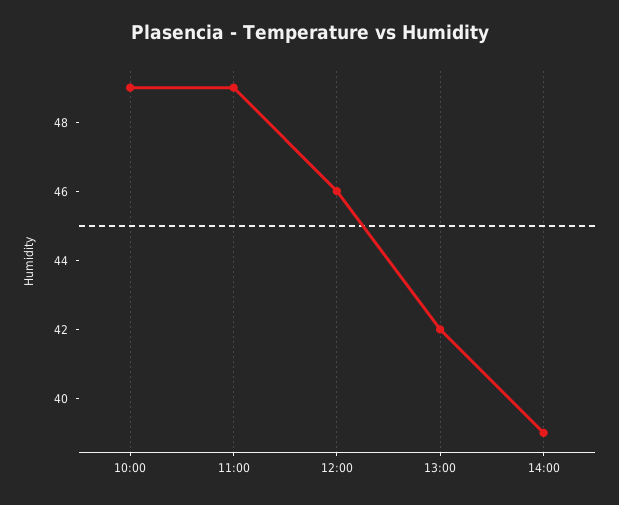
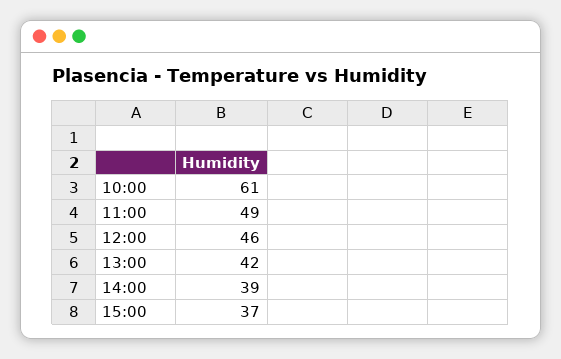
10:00: 49 -> 61
15:00: none -> 37

